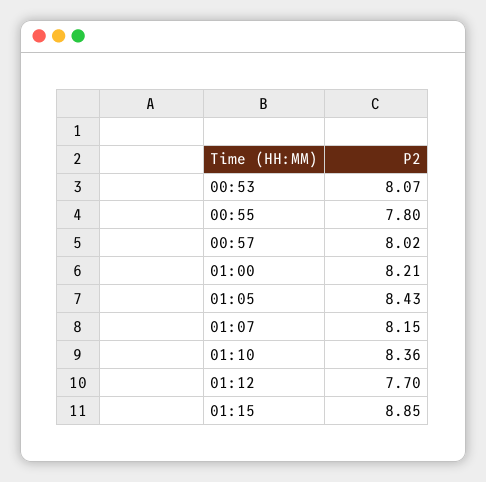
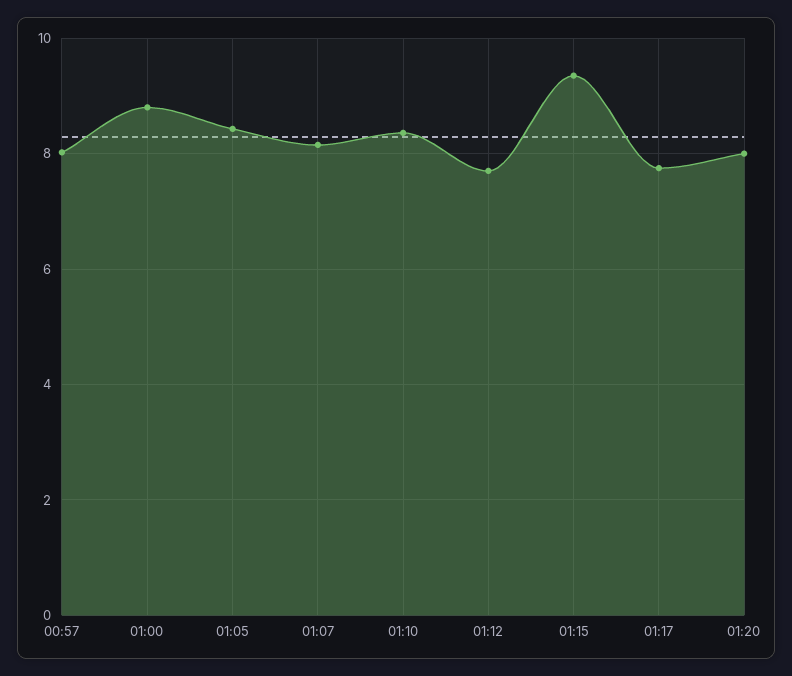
00:53: 8.07 -> none
00:55: 7.8 -> none
01:00: 8.21 -> 8.8
01:15: 8.85 -> 9.4
01:17: none -> 7.8
01:20: none -> 8

